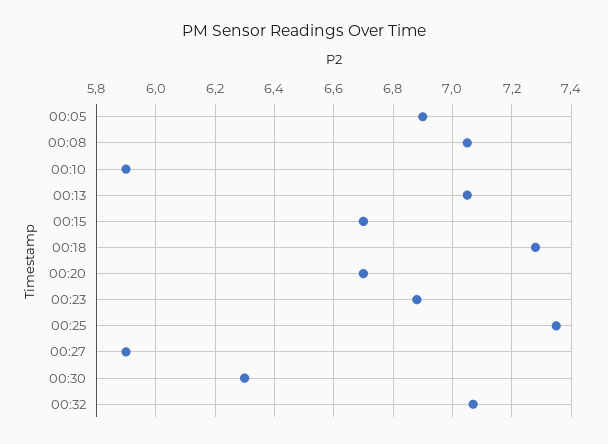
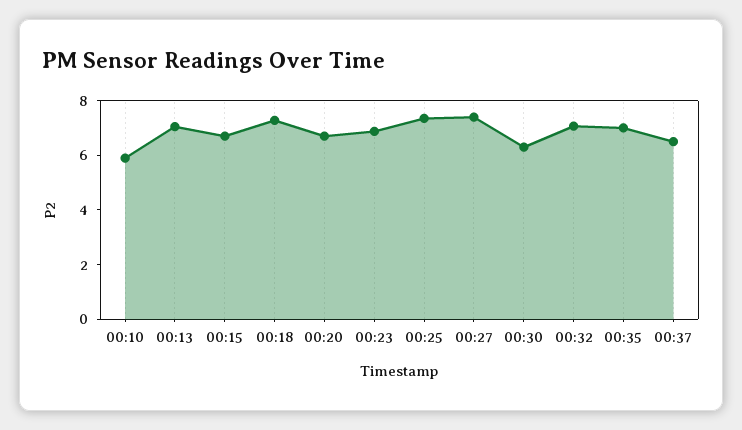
00:05: 6.9 -> none
00:08: 7.05 -> none
00:27: 5.9 -> 7.5
00:35: none -> 7
00:37: none -> 6.5

